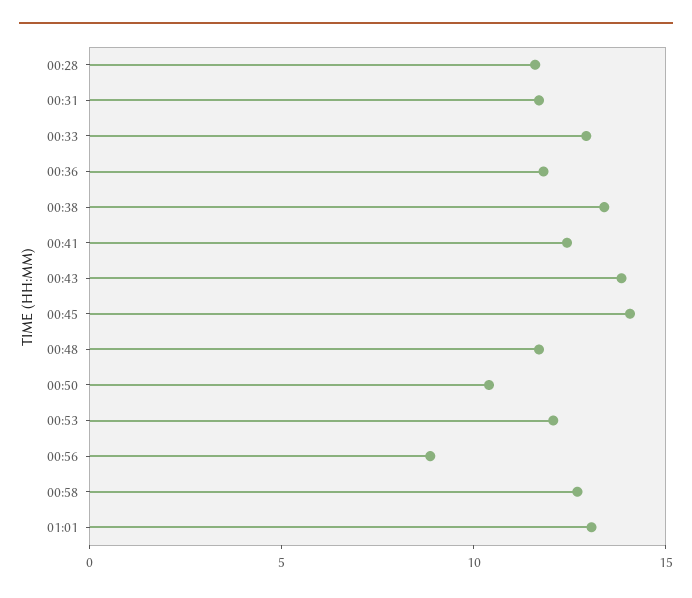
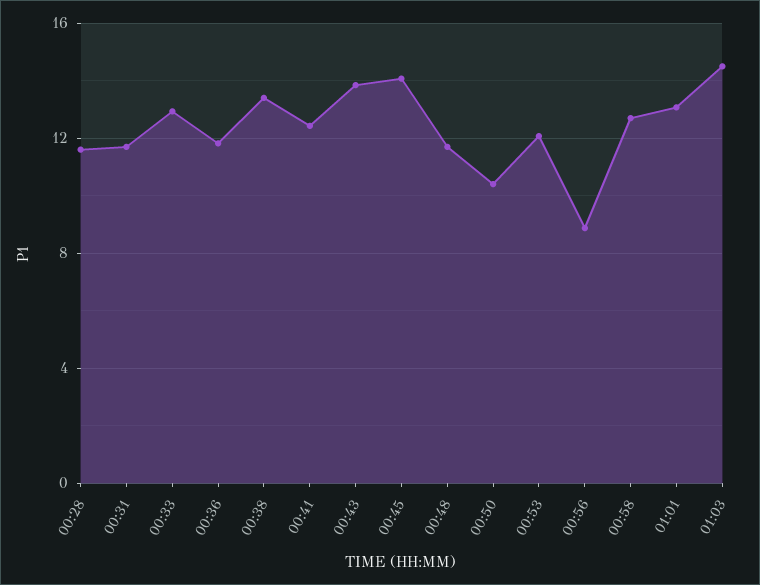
01:03: none -> 14.5

